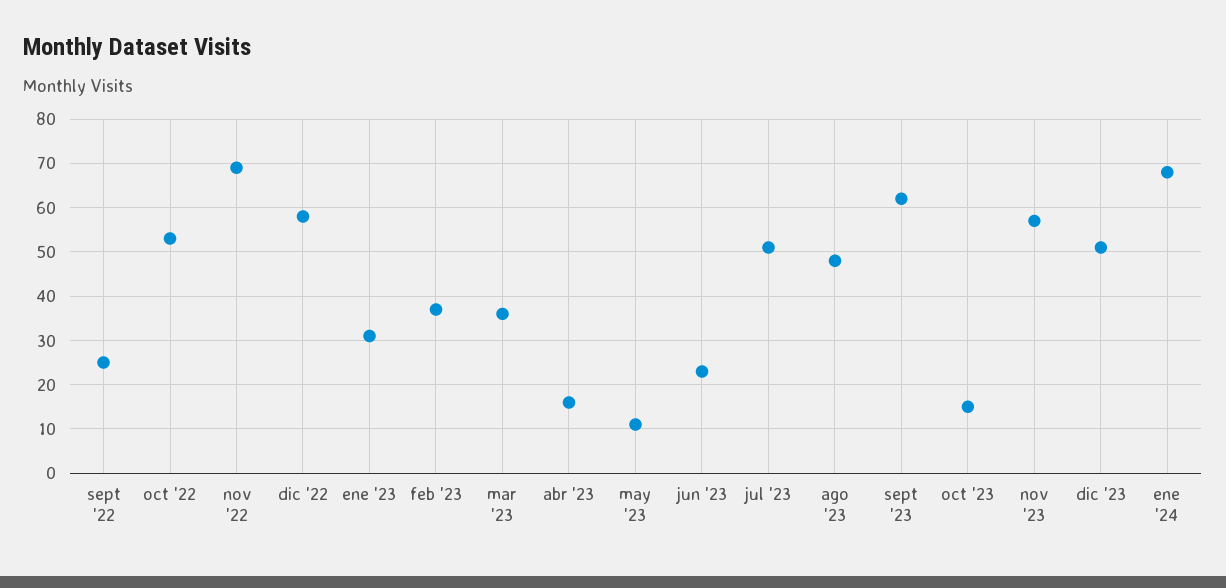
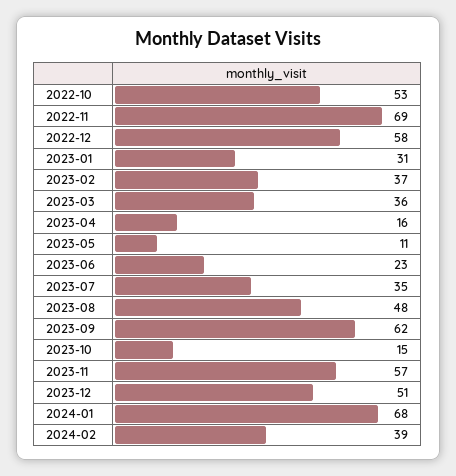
sept '22: 25 -> none
jul '23: 50 -> 35
2024-02: none -> 39

